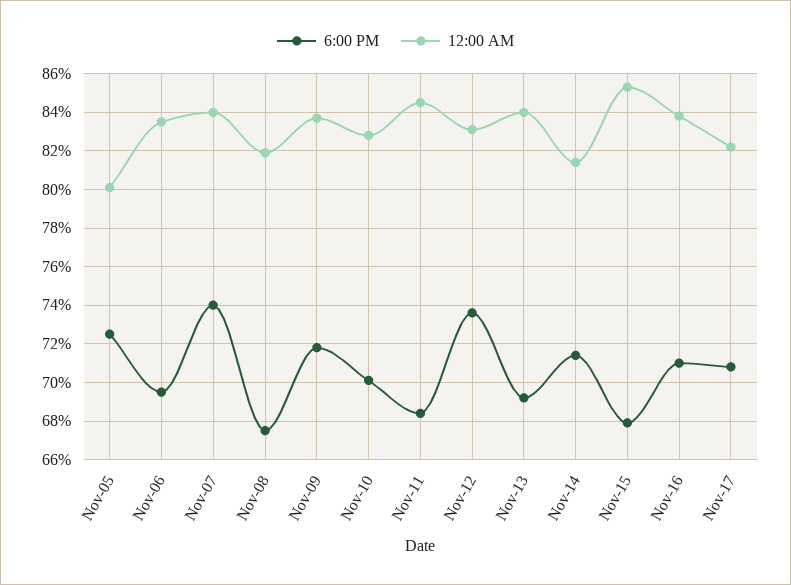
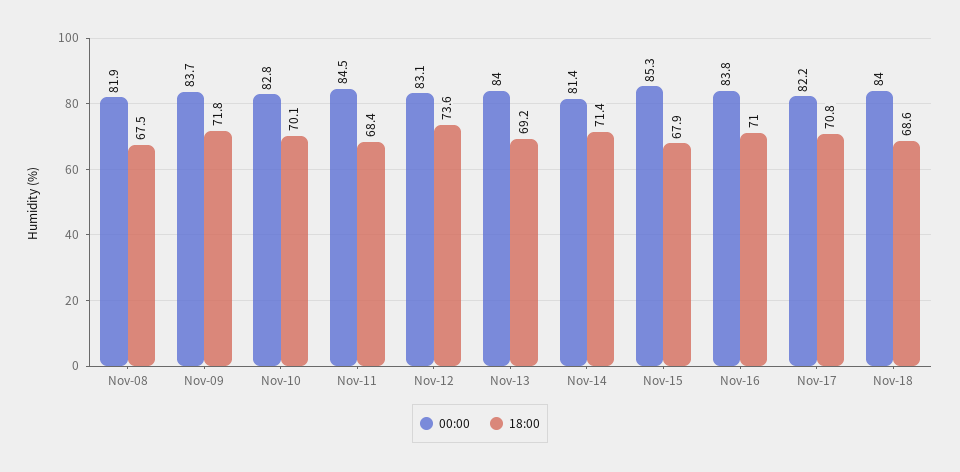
6:00 PM, Nov-05: 72.5 -> none
12:00 AM, Nov-05: 80 -> none
6:00 PM, Nov-06: 69.5 -> none
12:00 AM, Nov-06: 83.5 -> none
6:00 PM, Nov-07: 74 -> none
12:00 AM, Nov-07: 84 -> none
12:00 AM, Nov-18: none -> 84
6:00 PM, Nov-18: none -> 68.6

